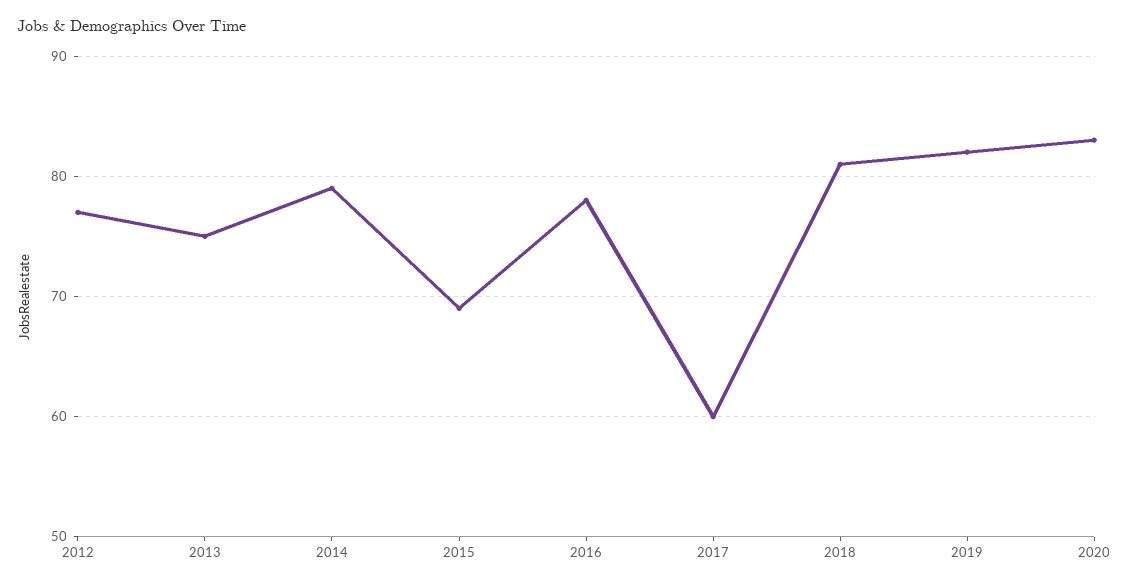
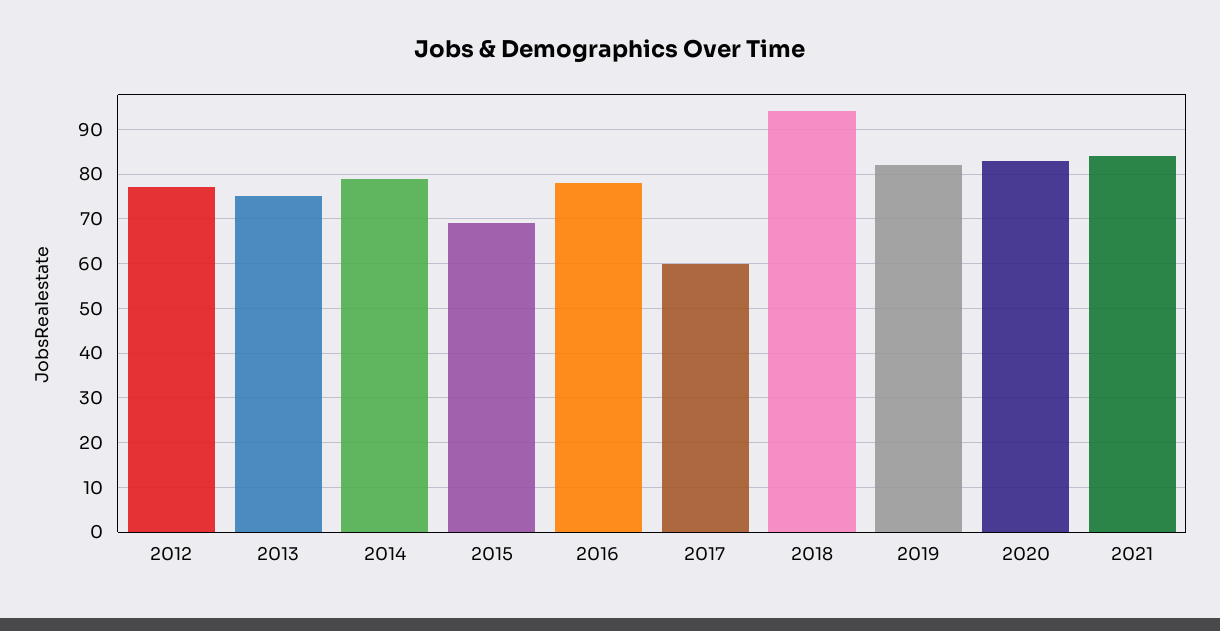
2018: 81 -> 95
2021: none -> 85

